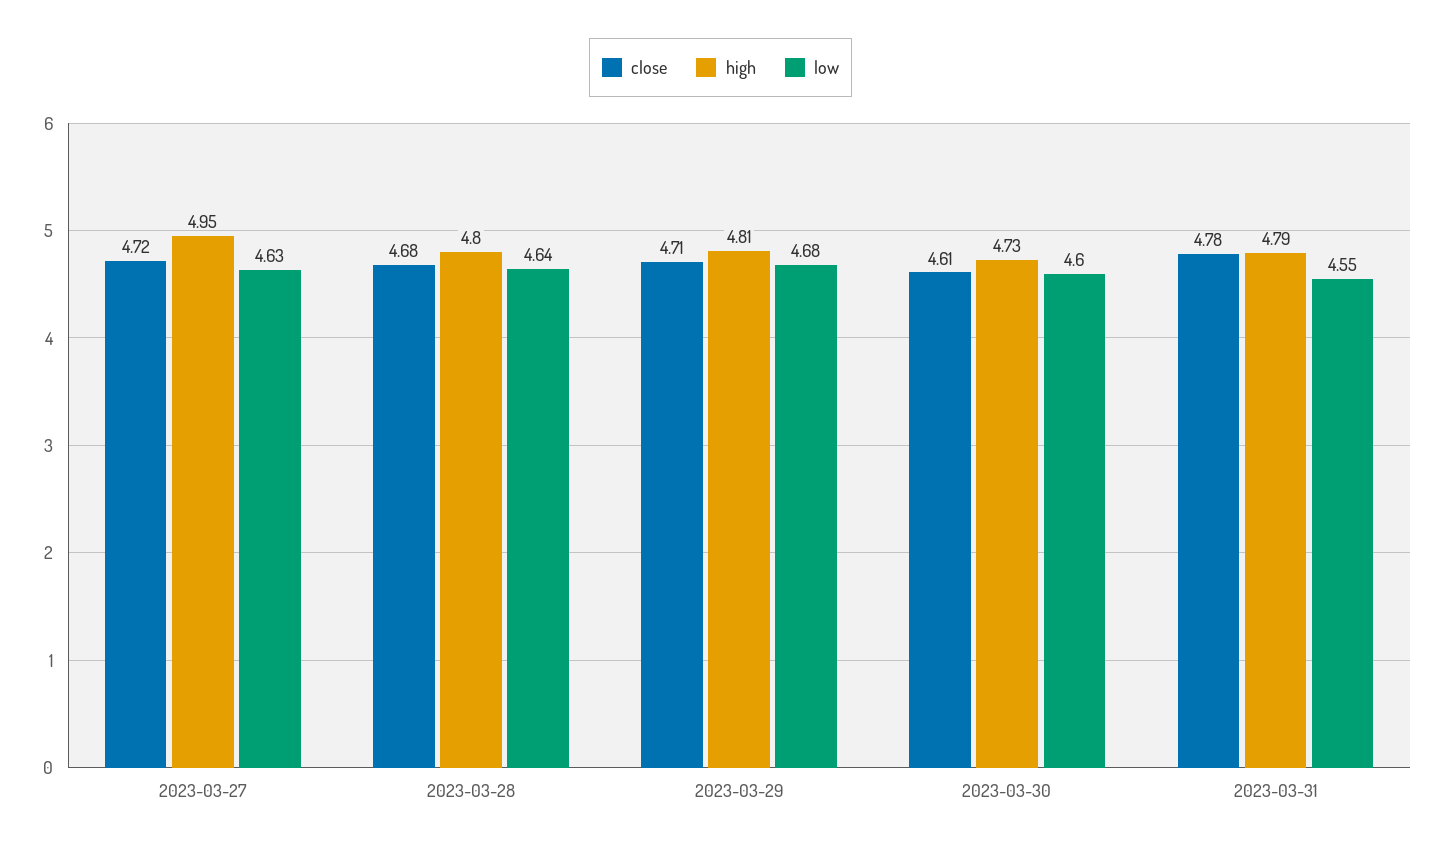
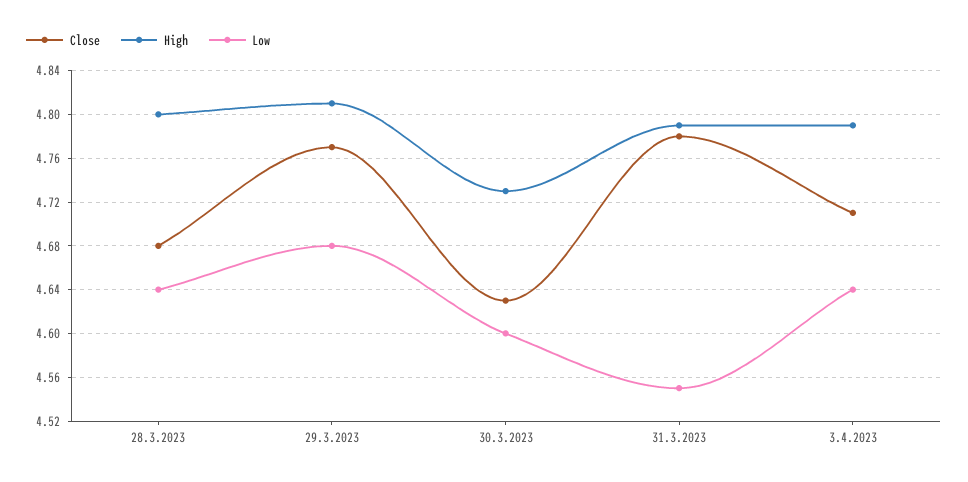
close, 2023-03-27: 4.72 -> none
high, 2023-03-27: 4.95 -> none
low, 2023-03-27: 4.63 -> none
close, 2023-03-29: 4.71 -> 4.77
close, 2023-03-30: 4.61 -> 4.63
close, 3.4.2023: none -> 4.71
high, 3.4.2023: none -> 4.79
low, 3.4.2023: none -> 4.64

